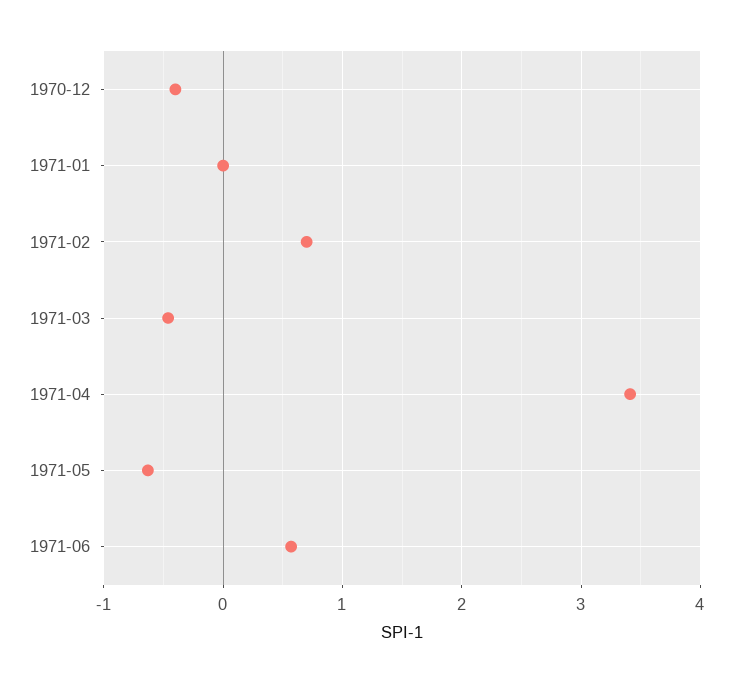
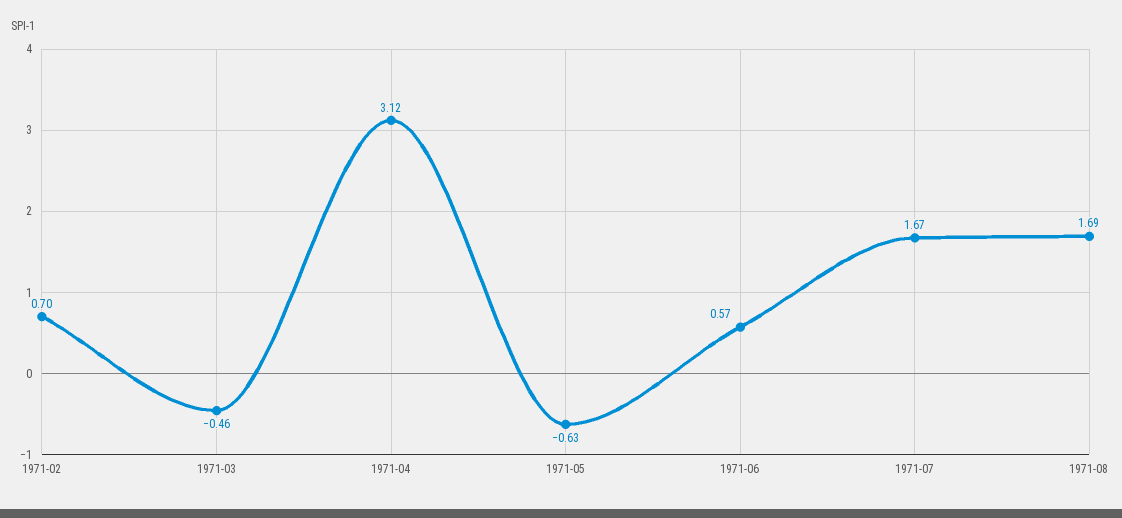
1970-12: -0.4 -> none
1971-01: 0 -> none
1971-04: 3.4 -> 3.12
1971-07: none -> 1.67
1971-08: none -> 1.69

